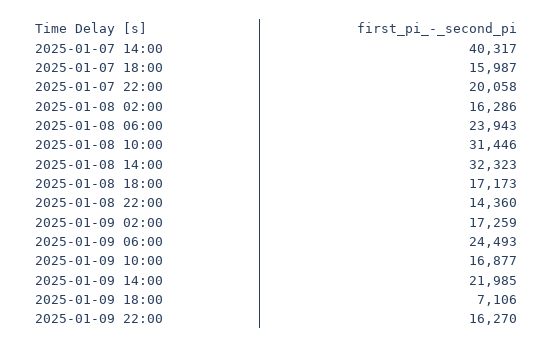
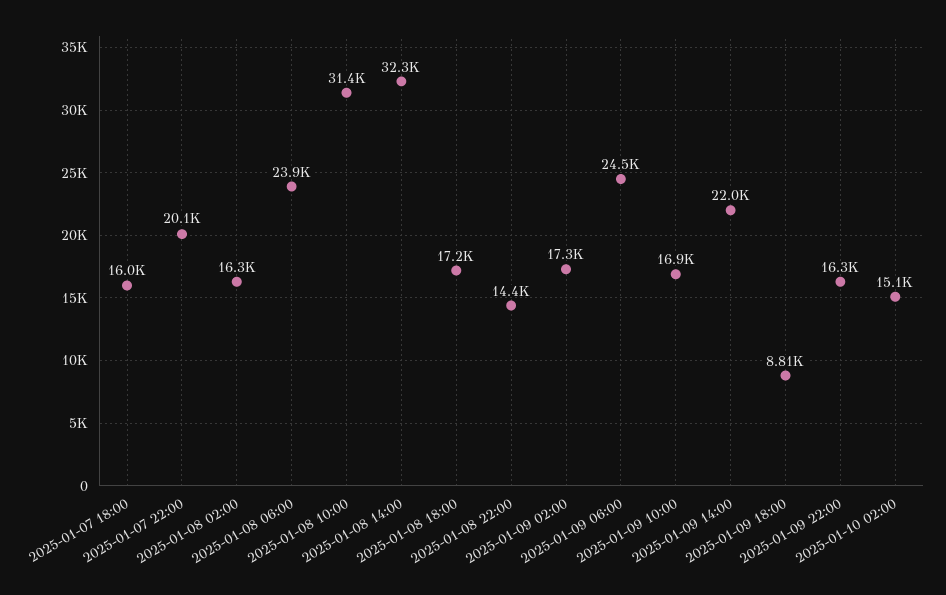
2025-01-07 14:00: 40317 -> none
2025-01-09 18:00: 7106 -> 8810
2025-01-10 02:00: none -> 15100

